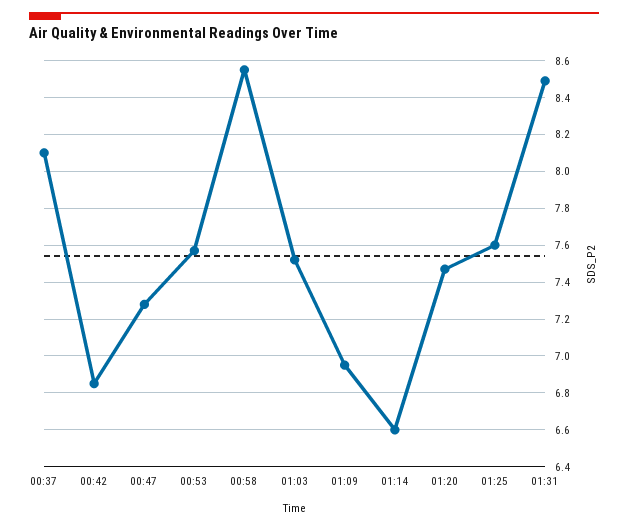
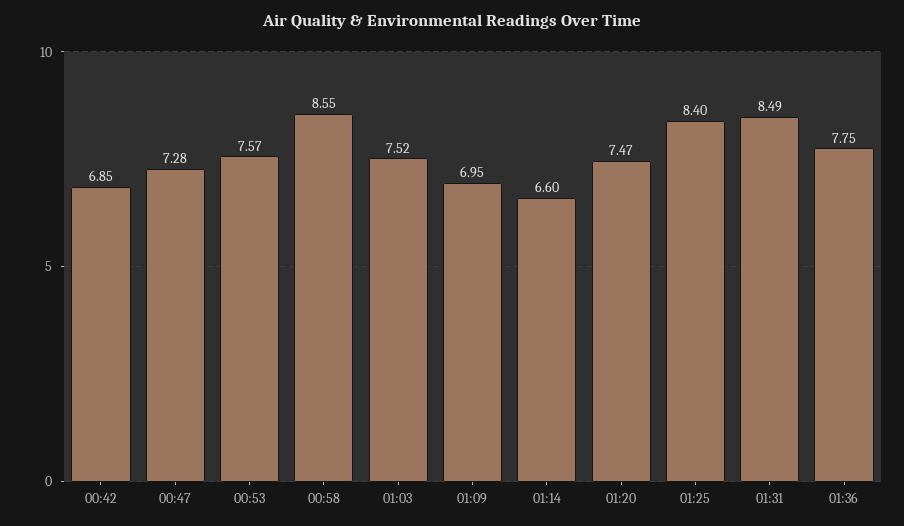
00:37: 8.1 -> none
01:25: 7.6 -> 8.4
01:36: none -> 7.75

